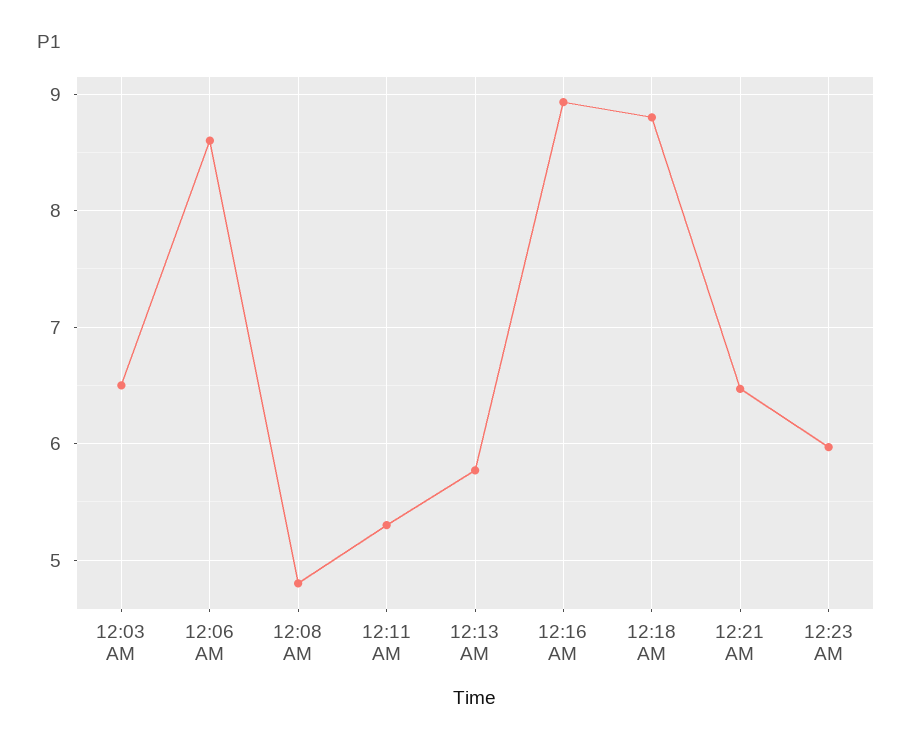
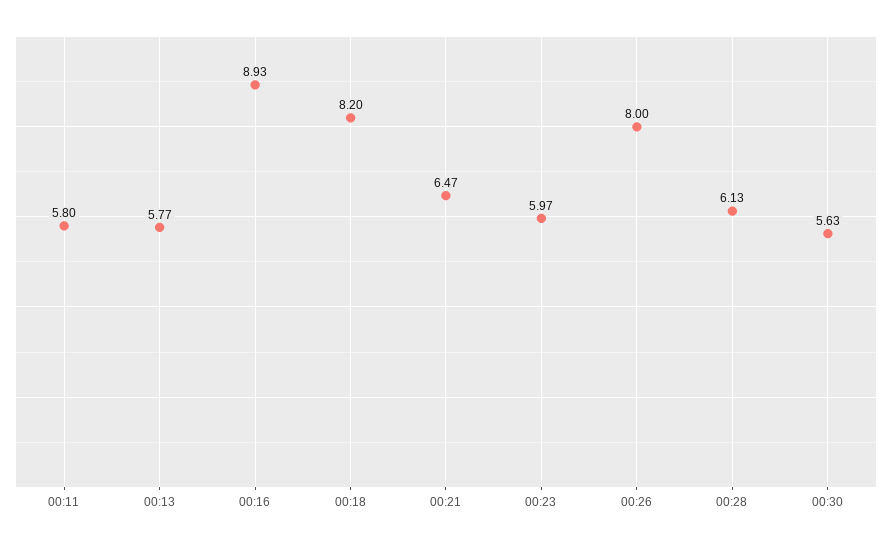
12:03 AM: 6.5 -> none
12:06 AM: 8.6 -> none
12:08 AM: 4.8 -> none
12:11 AM: 5.3 -> 5.8
12:18 AM: 8.8 -> 8.2
00:26: none -> 8
00:28: none -> 6.13
00:30: none -> 5.63

